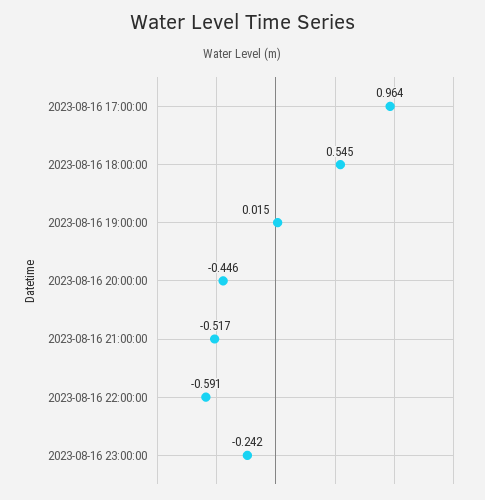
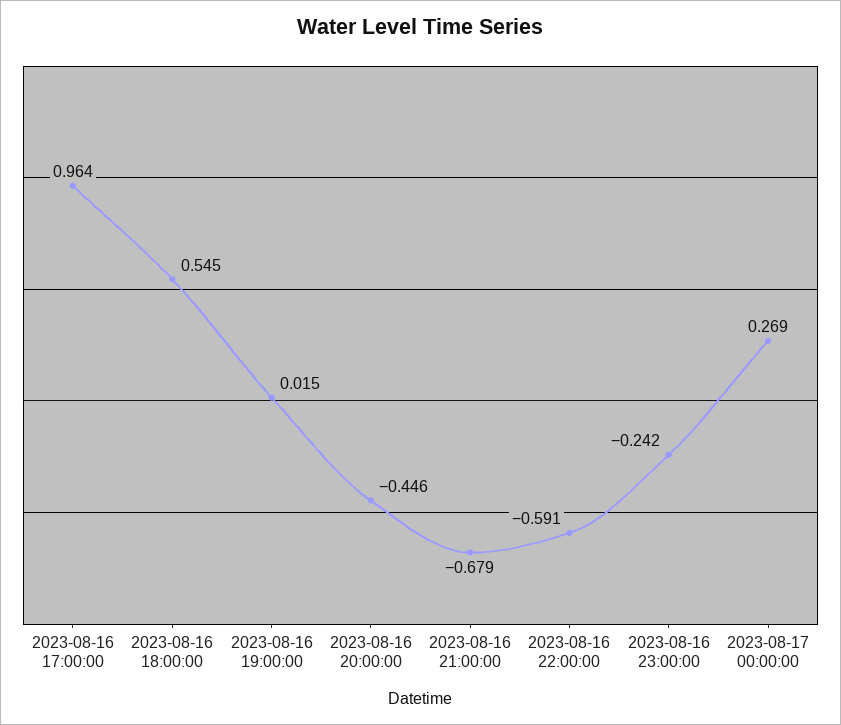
2023-08-16 21:00:00: -0.517 -> -0.679
2023-08-17 00:00:00: none -> 0.269

